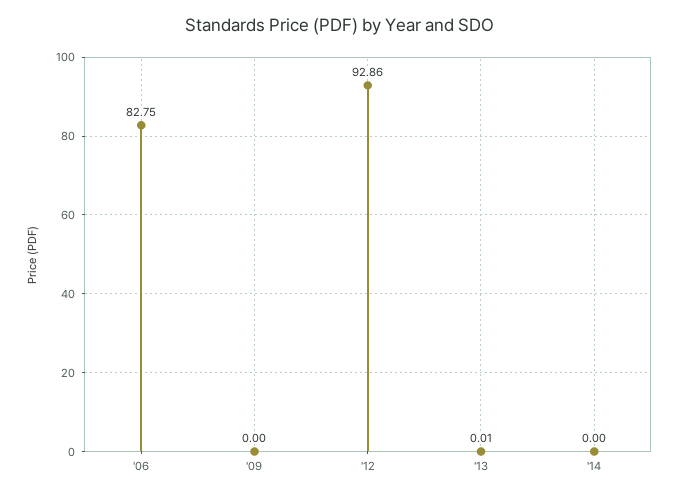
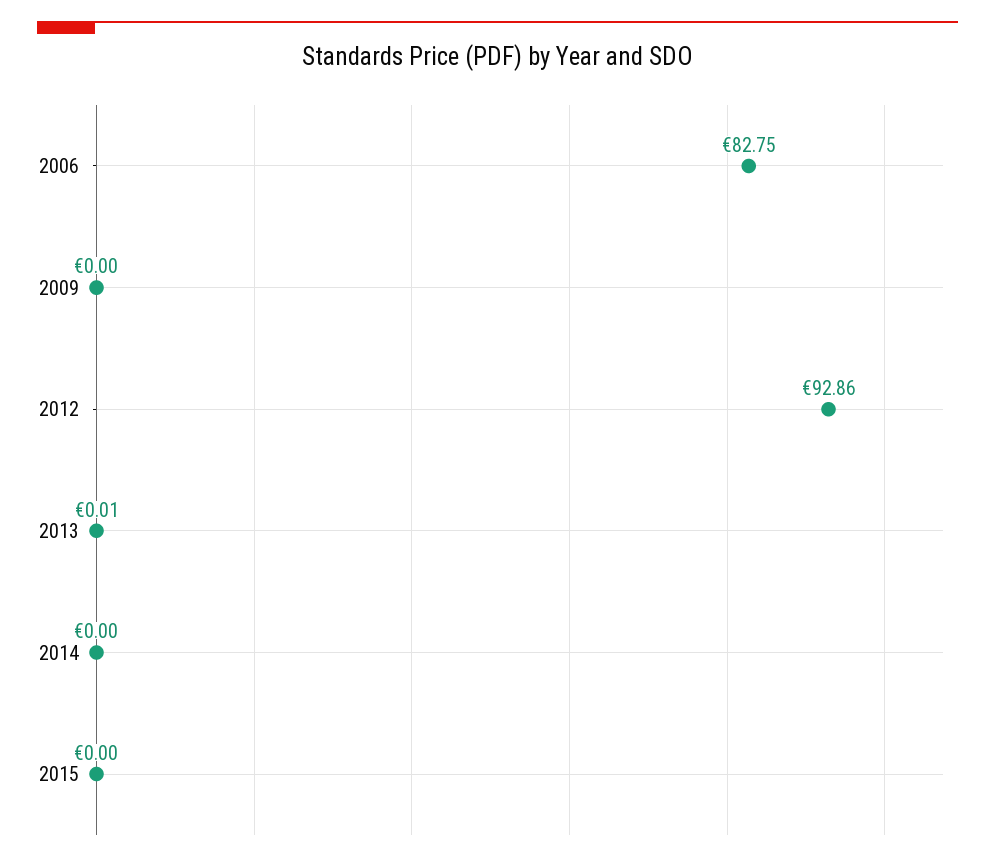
2015: none -> 0

